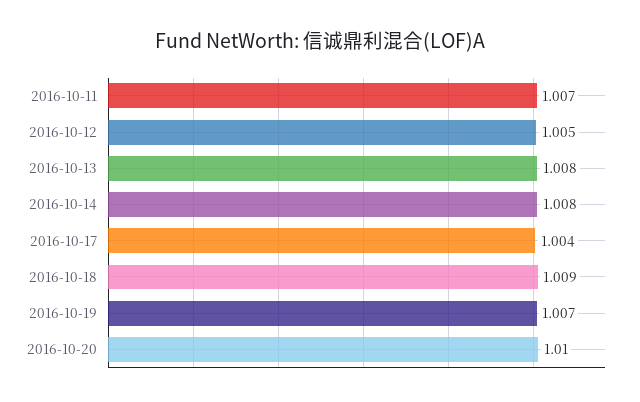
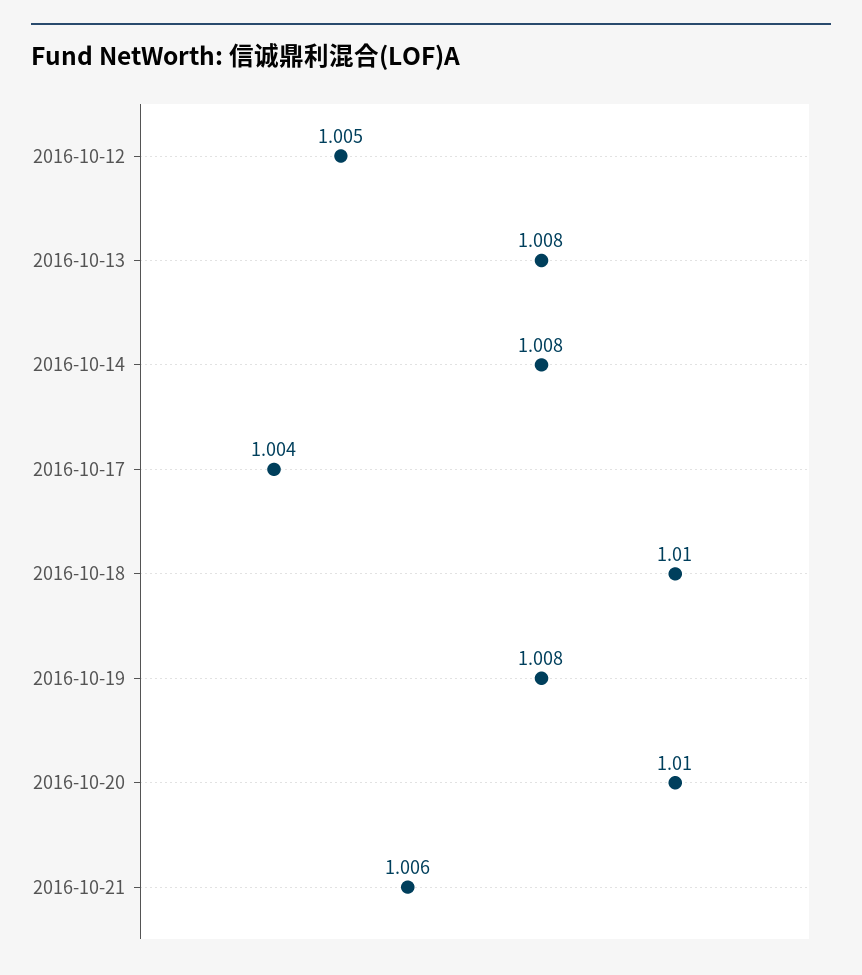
2016-10-11: 1.007 -> none
2016-10-18: 1.009 -> 1.01
2016-10-19: 1.007 -> 1.008
2016-10-21: none -> 1.006

